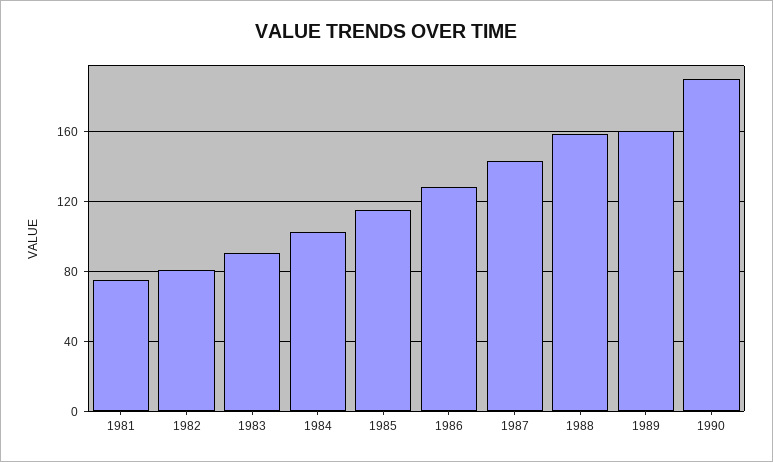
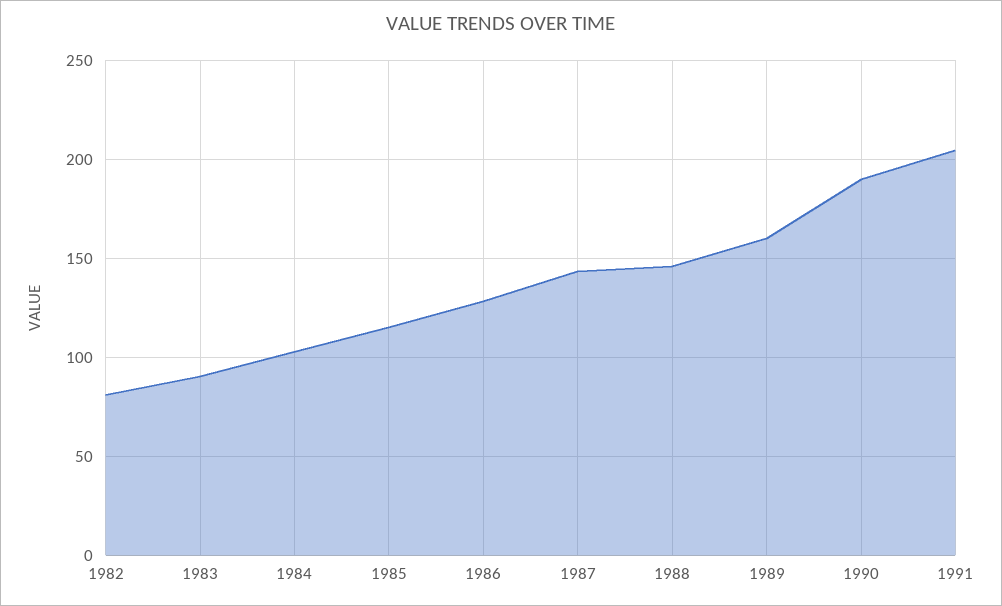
1981: 75 -> none
1988: 160 -> 145
1991: none -> 205

